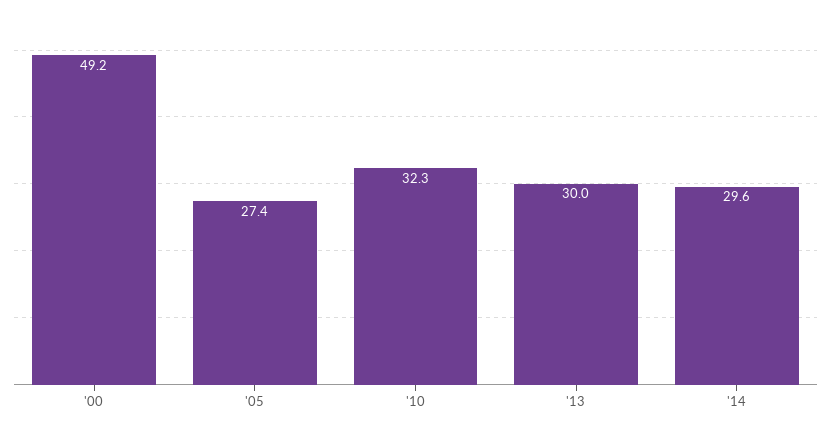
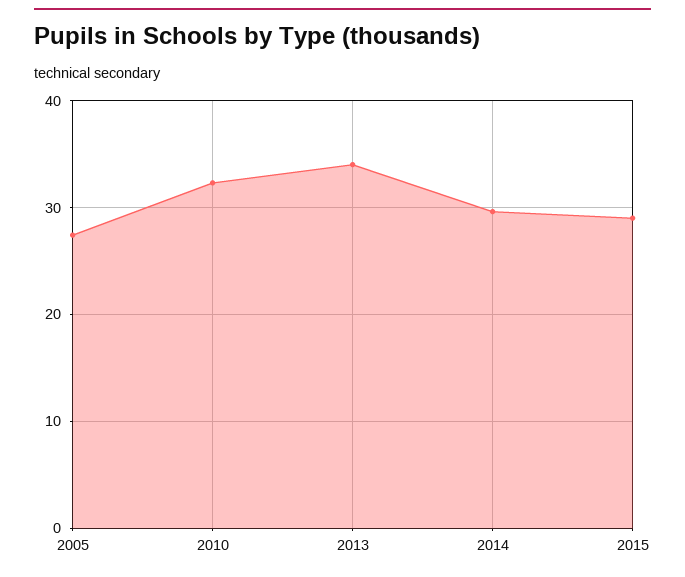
'00: 49.2 -> none
'13: 30 -> 34
2015: none -> 29

